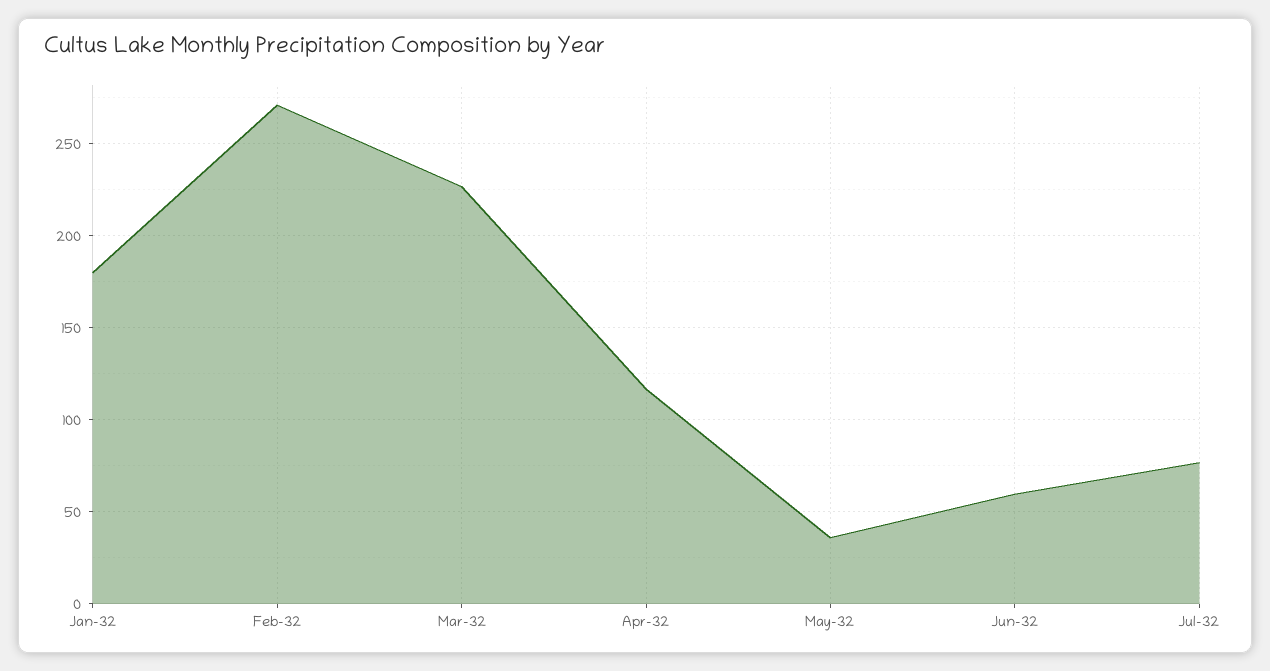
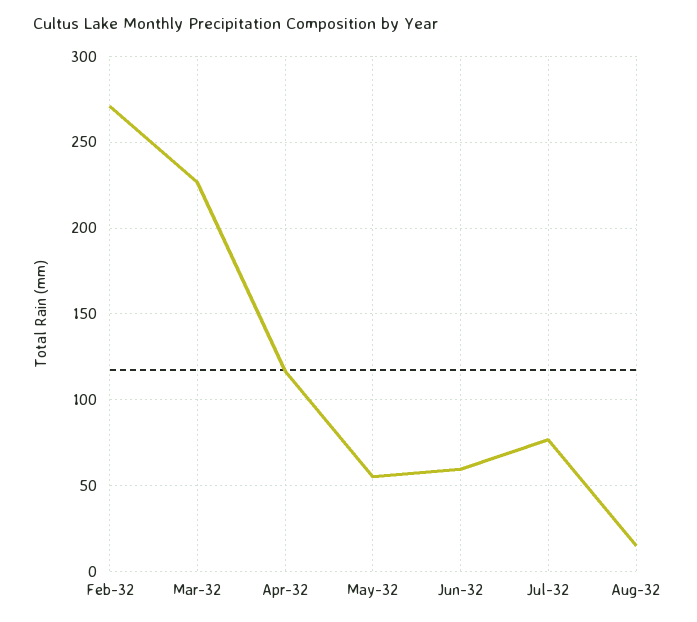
Jan-32: 180 -> none
May-32: 35 -> 55
Aug-32: none -> 15

